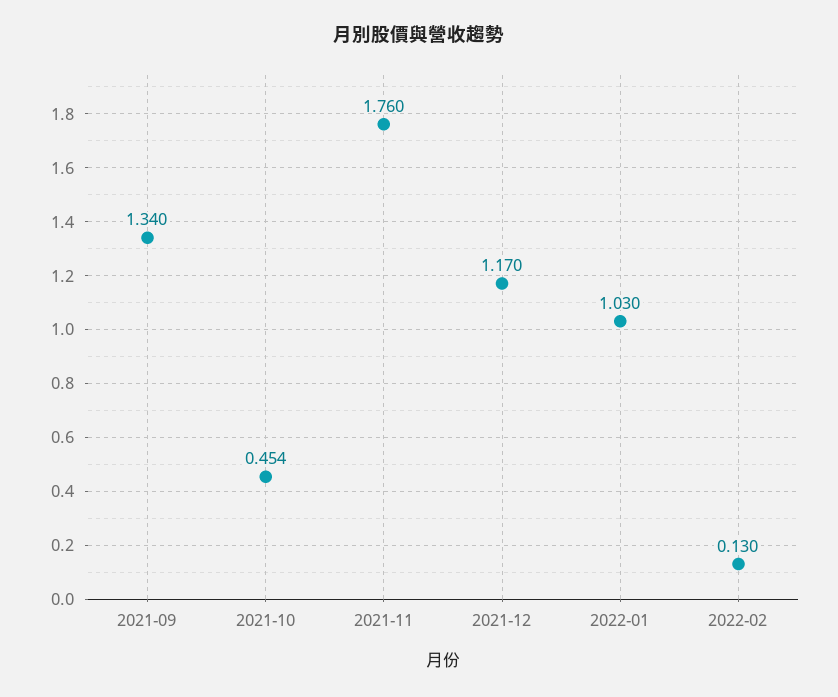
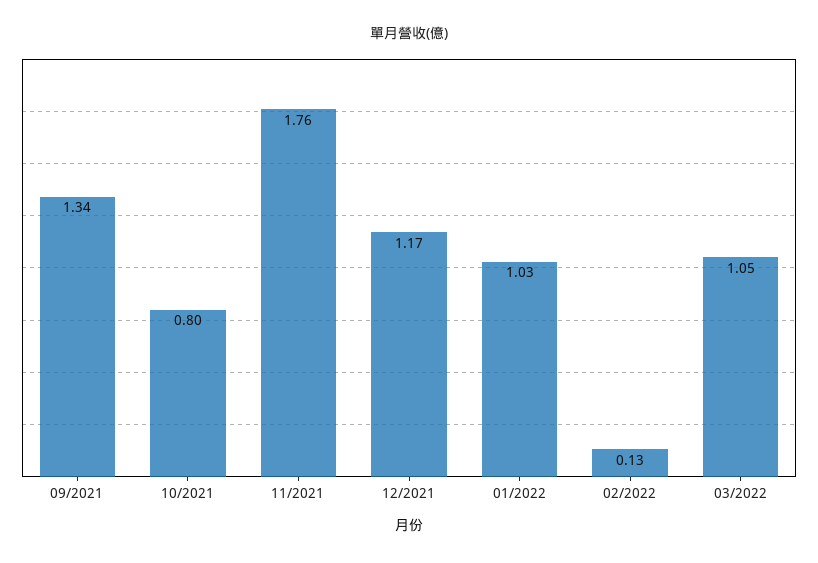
2021-10: 0.454 -> 0.8
03/2022: none -> 1.05

